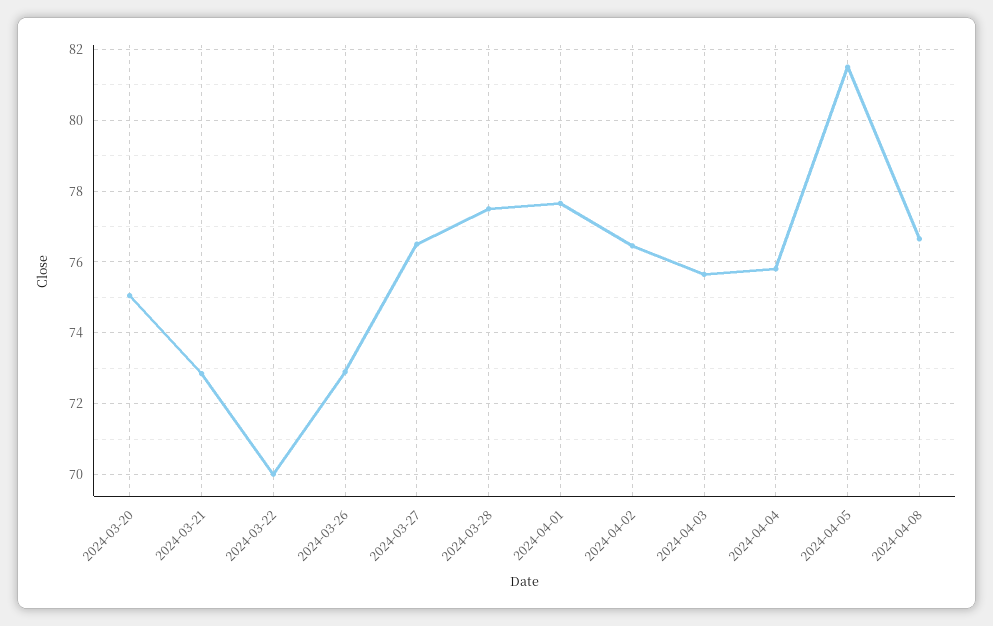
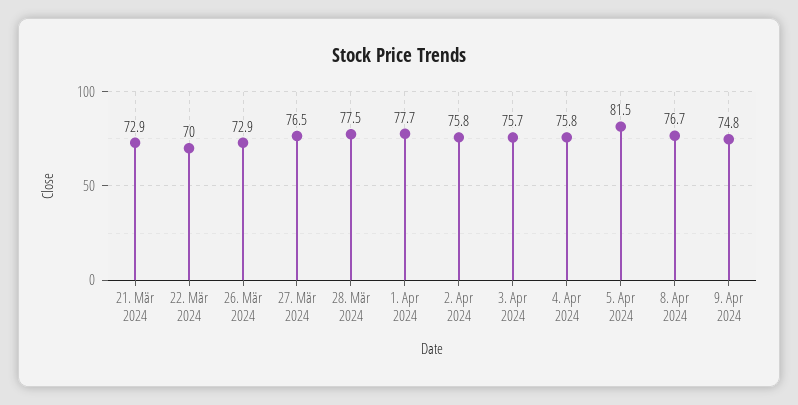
2024-03-20: 75 -> none
2024-04-02: 76.4 -> 75.8
9. Apr 2024: none -> 74.8

